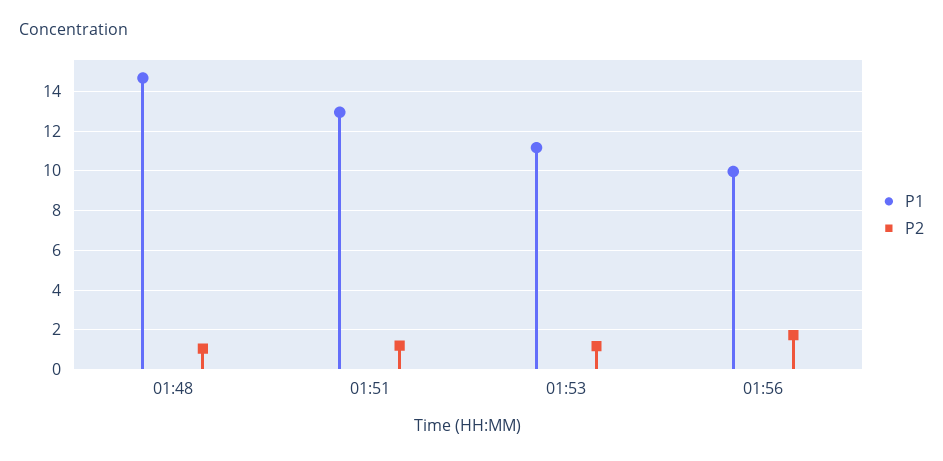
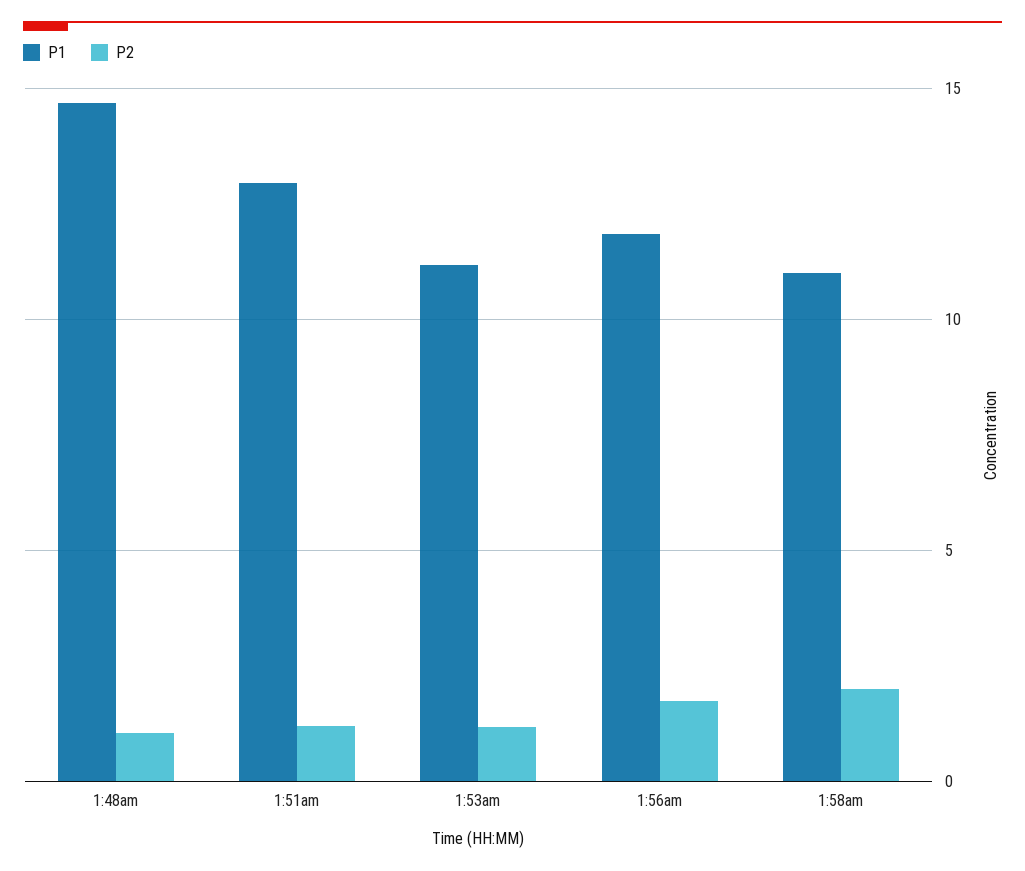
P1, 01:56: 10 -> 12
P1, 1:58am: none -> 11
P2, 1:58am: none -> 2

